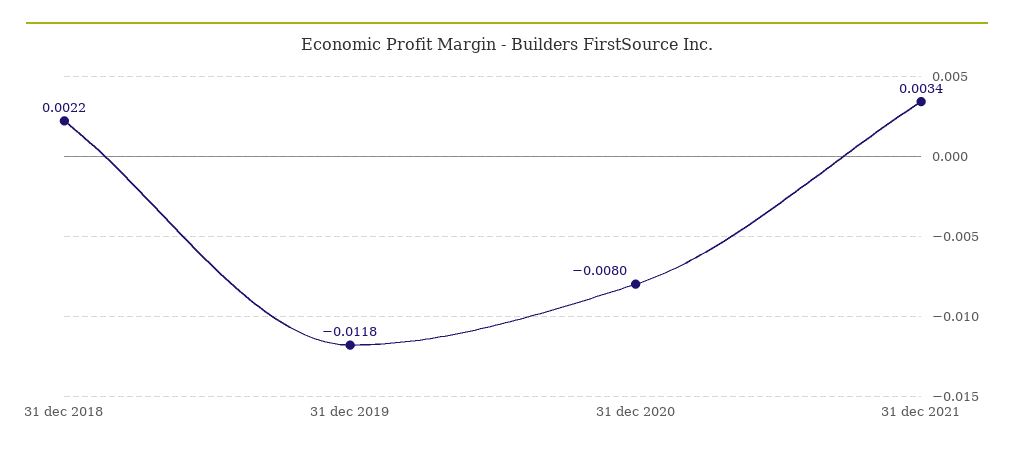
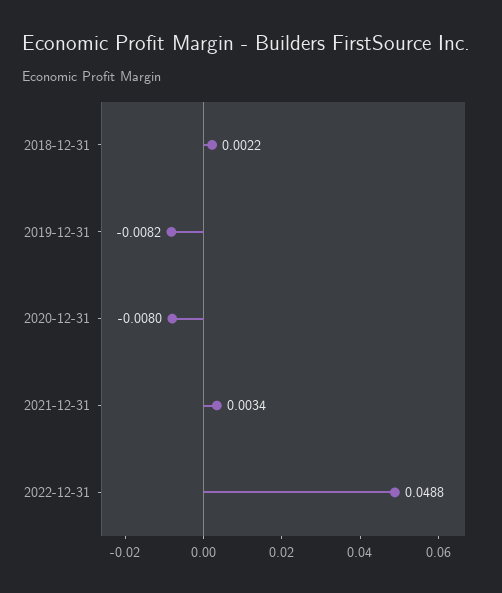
31 dec 2019: -0.0118 -> -0.0082
2022-12-31: none -> 0.0488

